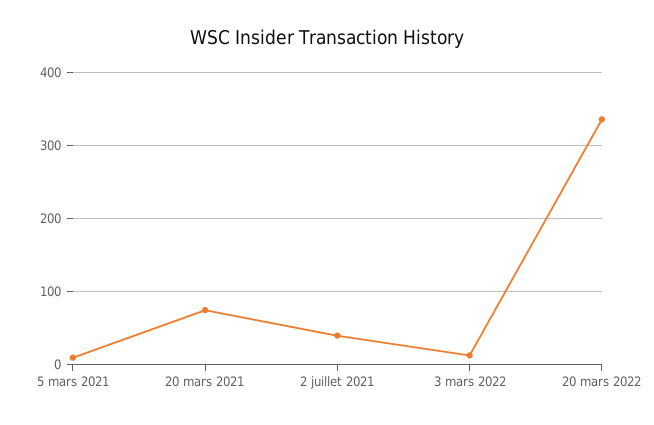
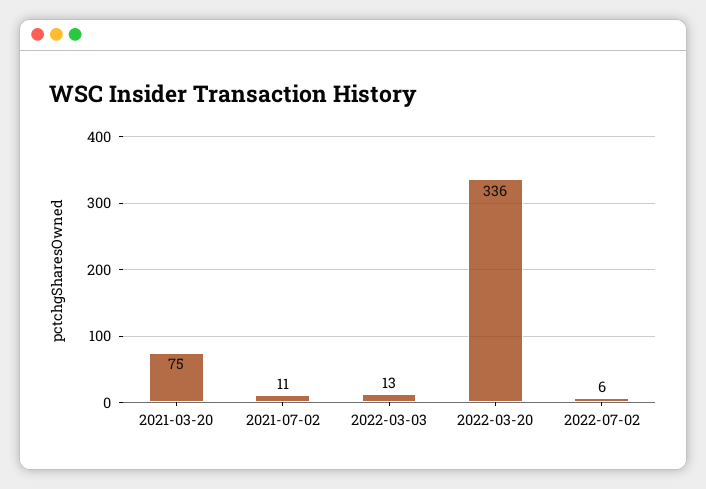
5 mars 2021: 10 -> none
2 juillet 2021: 40 -> 11
2022-07-02: none -> 6

